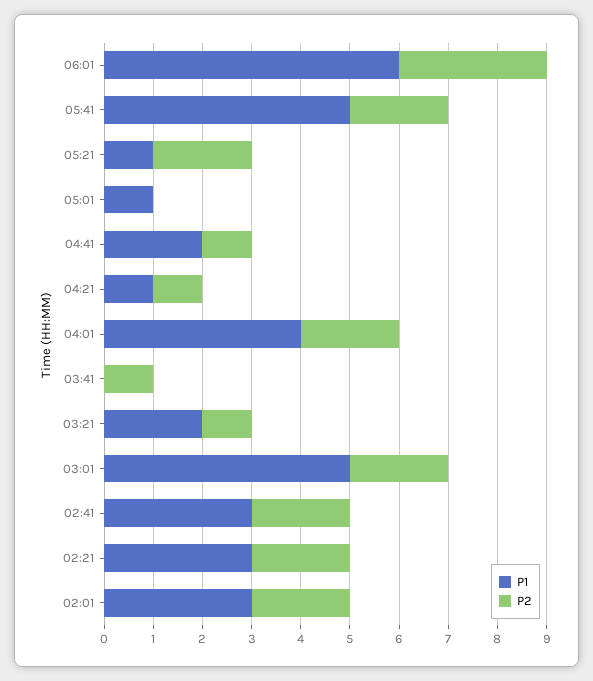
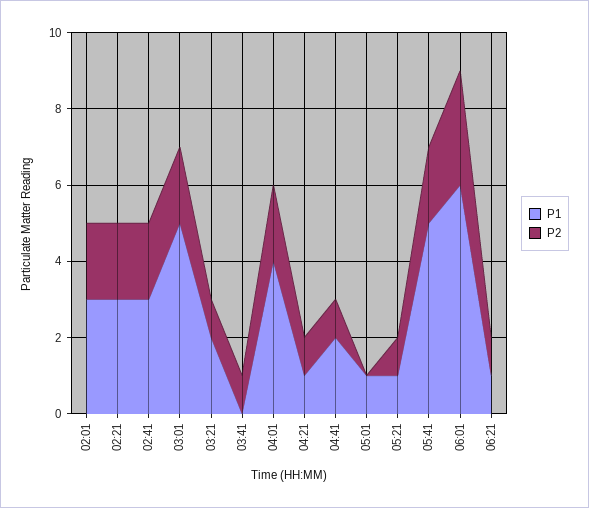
P2, 05:21: 2 -> 1
P1, 06:21: none -> 1
P2, 06:21: none -> 1

